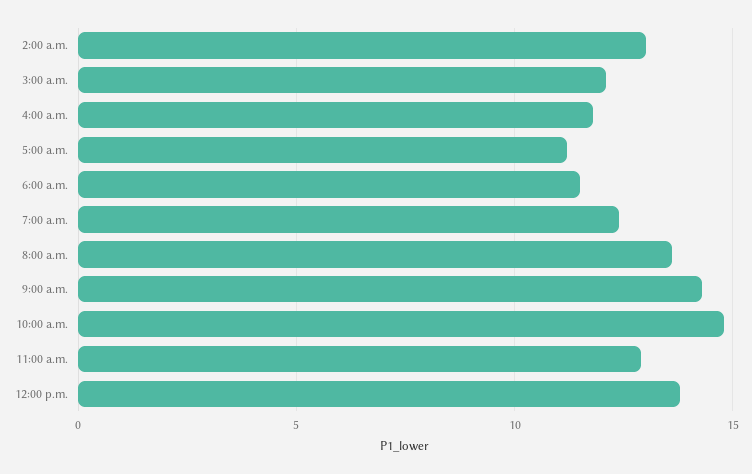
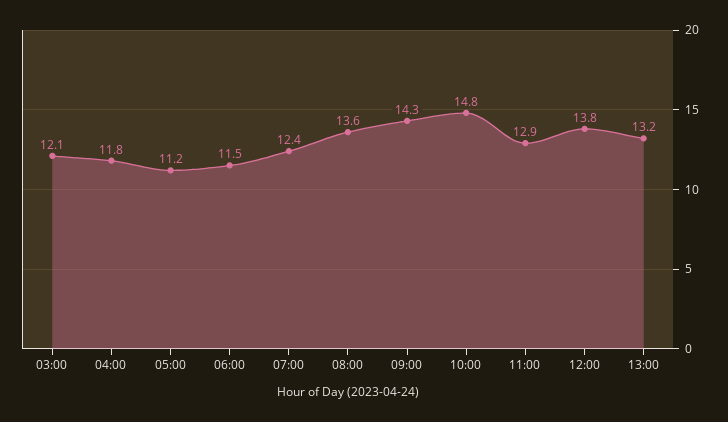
2:00 a.m.: 13 -> none
13:00: none -> 13.2

